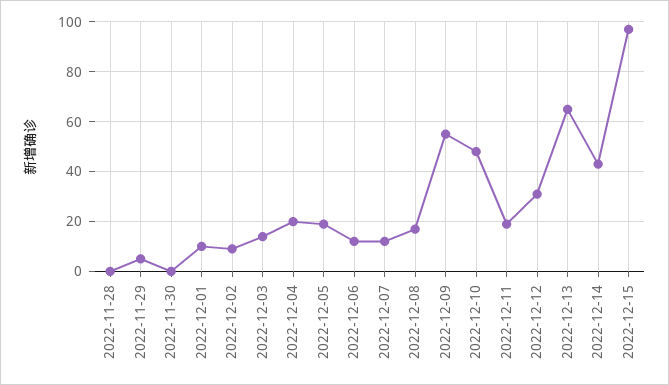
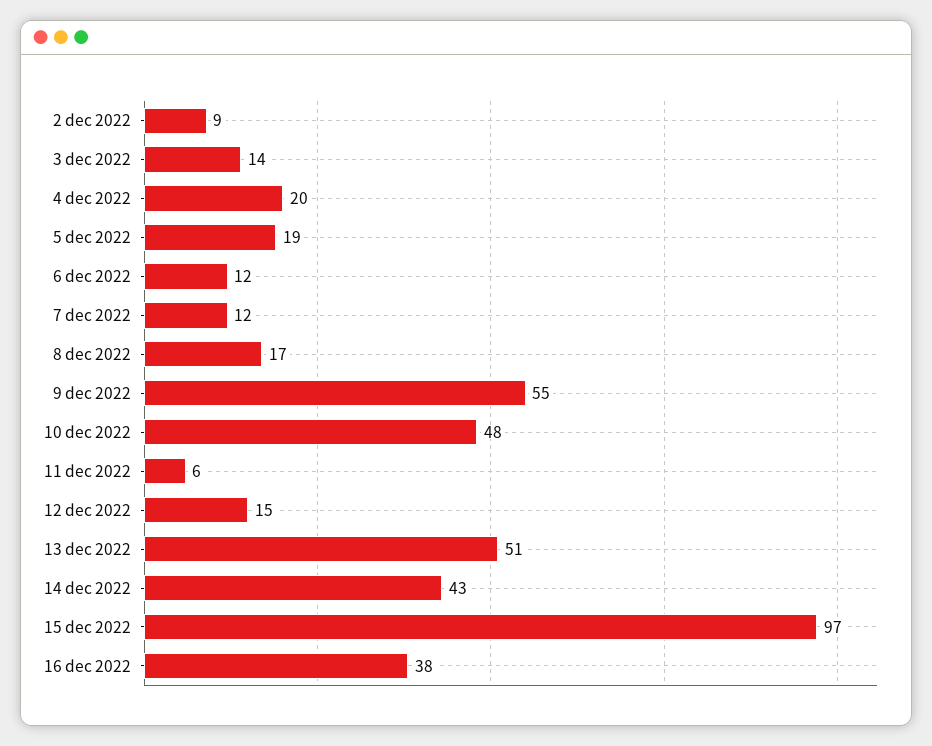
2022-11-28: 0 -> none
2022-11-29: 5 -> none
2022-11-30: 0 -> none
2022-12-01: 10 -> none
2022-12-11: 20 -> 6
2022-12-12: 30 -> 15
2022-12-13: 65 -> 51
16 dec 2022: none -> 38

